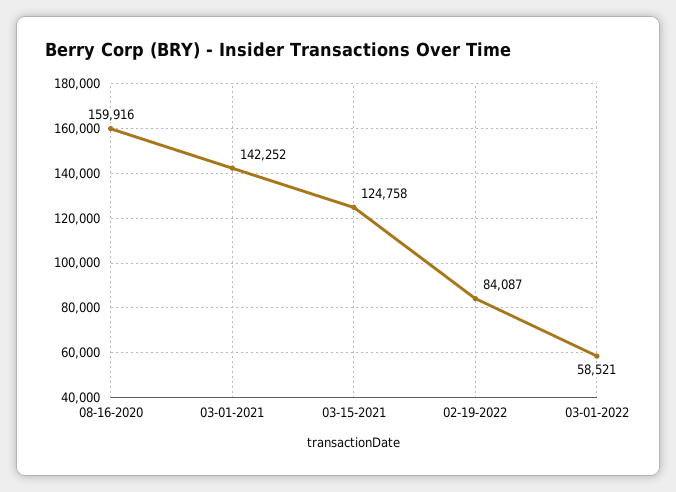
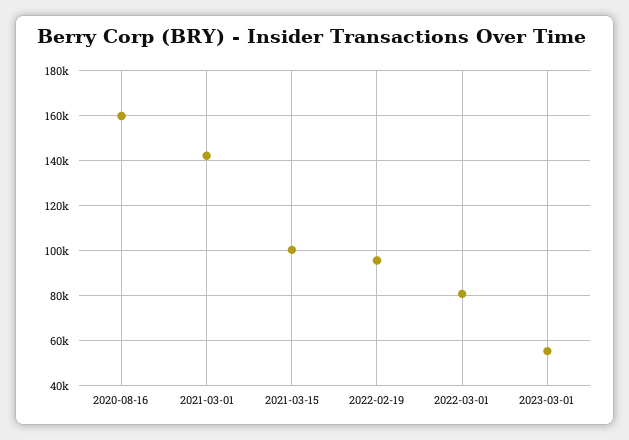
03-15-2021: 124758 -> 100000
02-19-2022: 84087 -> 95000
03-01-2022: 58521 -> 80000
2023-03-01: none -> 55000

